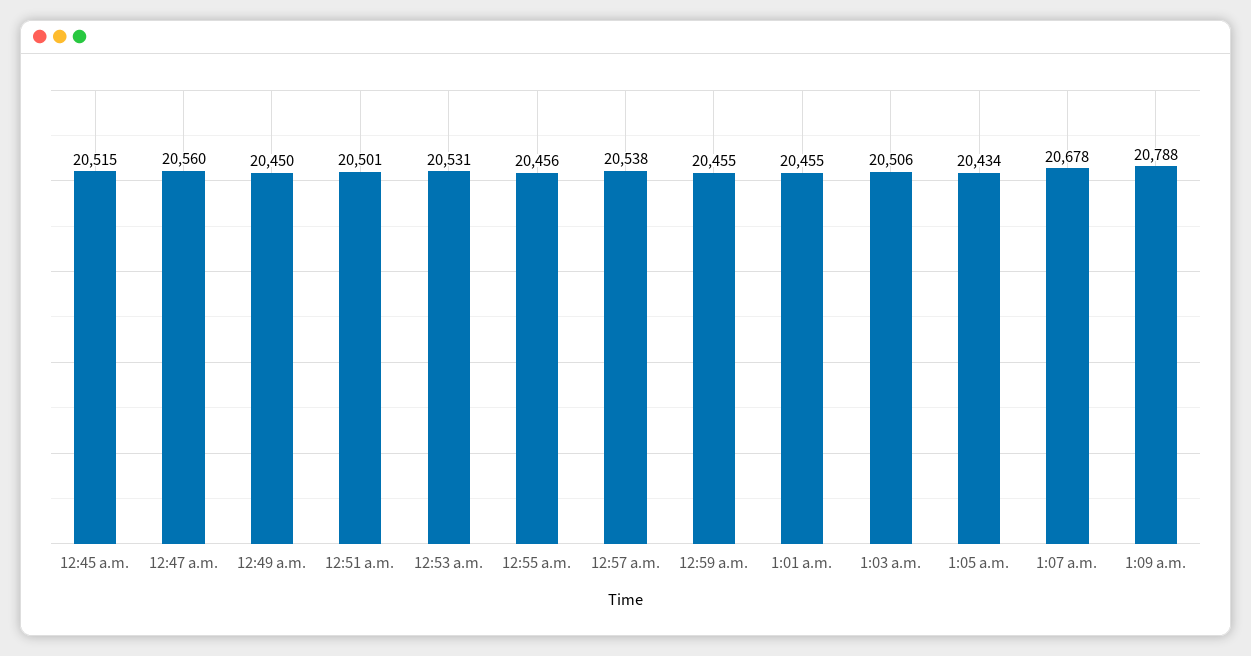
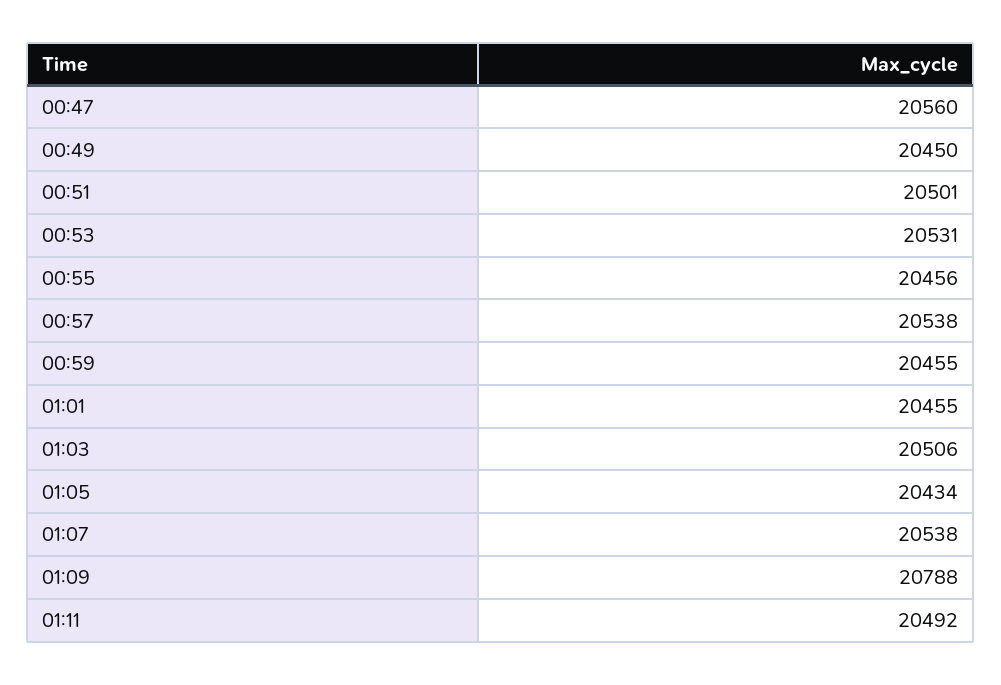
12:45 a.m.: 20515 -> none
1:07 a.m.: 20678 -> 20538
01:11: none -> 20492

